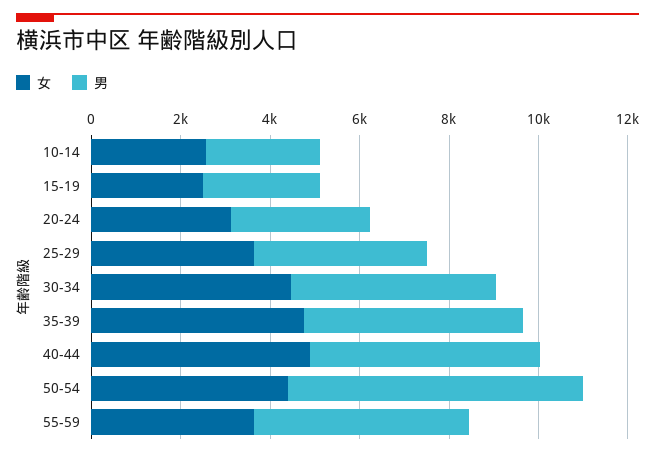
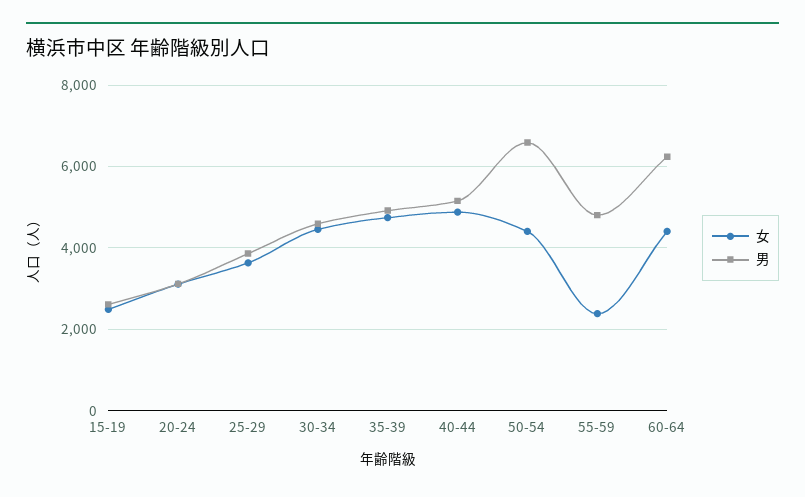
女, 10-14: 2500 -> none
男, 10-14: 2500 -> none
女, 55-59: 3500 -> 2400
女, 60-64: none -> 4400
男, 60-64: none -> 6200

